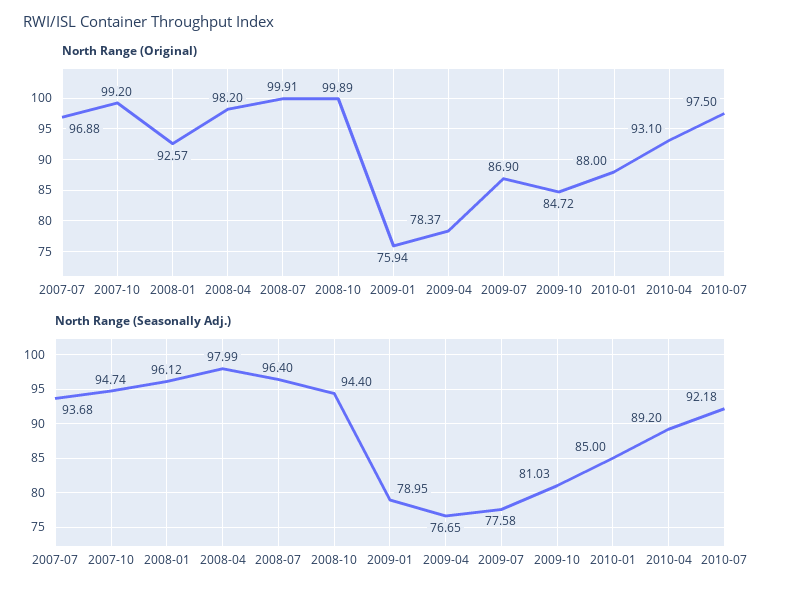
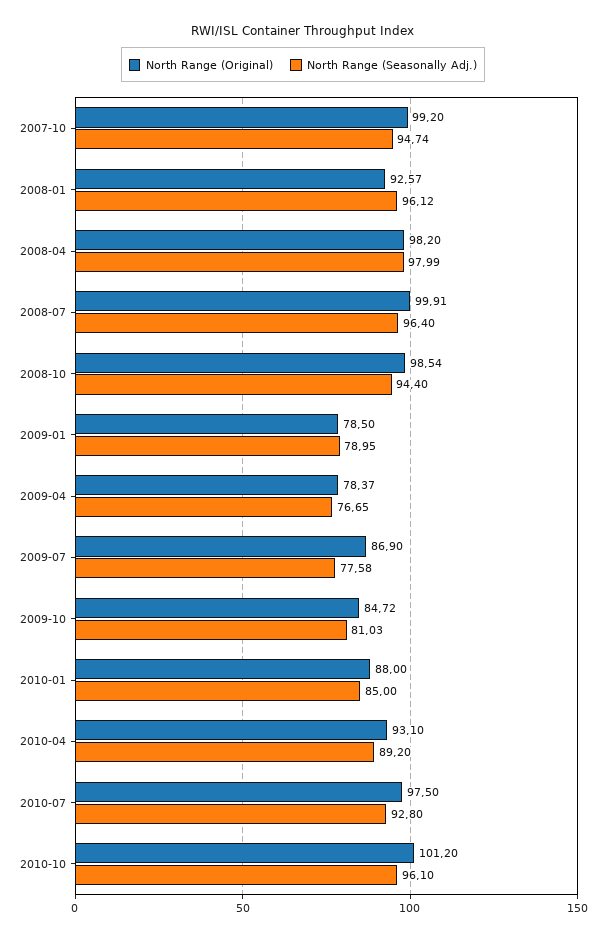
North Range (Original), 2007-07: 96.88 -> none
North Range (Original), 2008-10: 99.89 -> 98.54
North Range (Original), 2009-01: 75.94 -> 78.5
North Range (Seasonally Adj.), 2007-07: 93.68 -> none
North Range (Seasonally Adj.), 2010-07: 92.18 -> 92.8
North Range (Original), 2010-10: none -> 101.2
North Range (Seasonally Adj.), 2010-10: none -> 96.1

